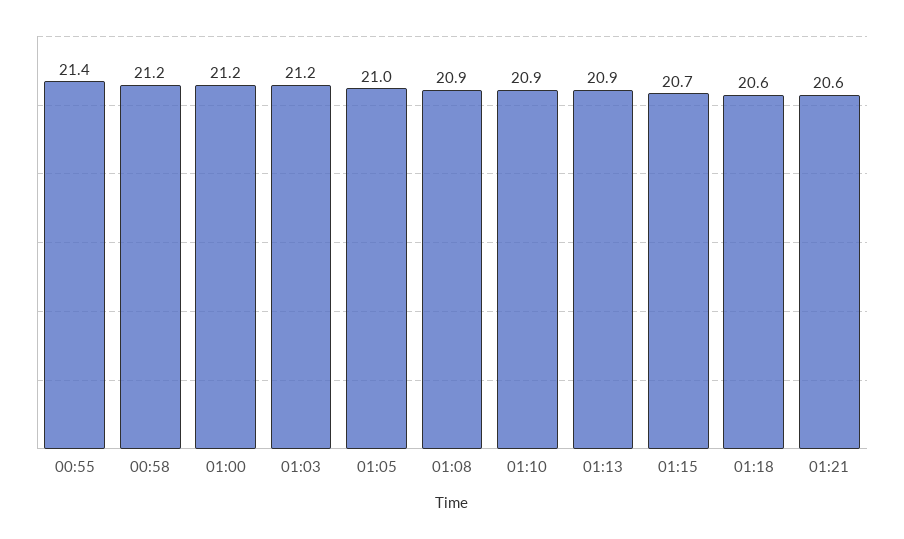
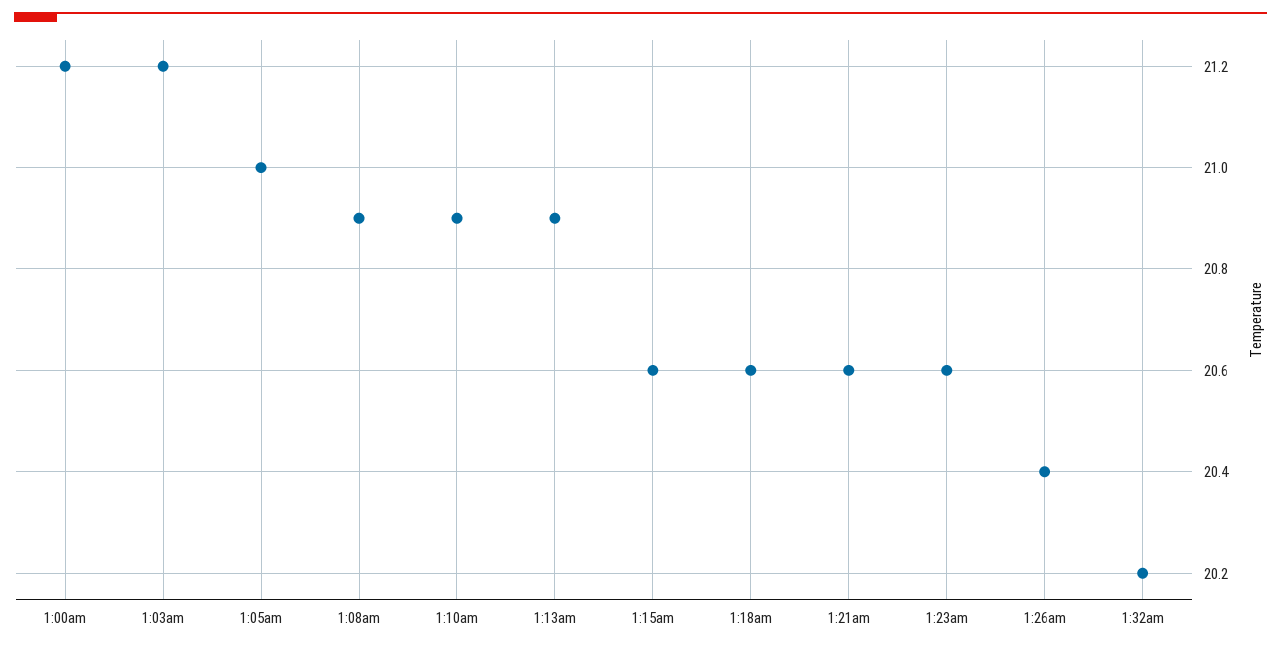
00:55: 21.4 -> none
00:58: 21.2 -> none
01:15: 20.7 -> 20.6
1:23am: none -> 20.6
1:26am: none -> 20.4
1:32am: none -> 20.2

